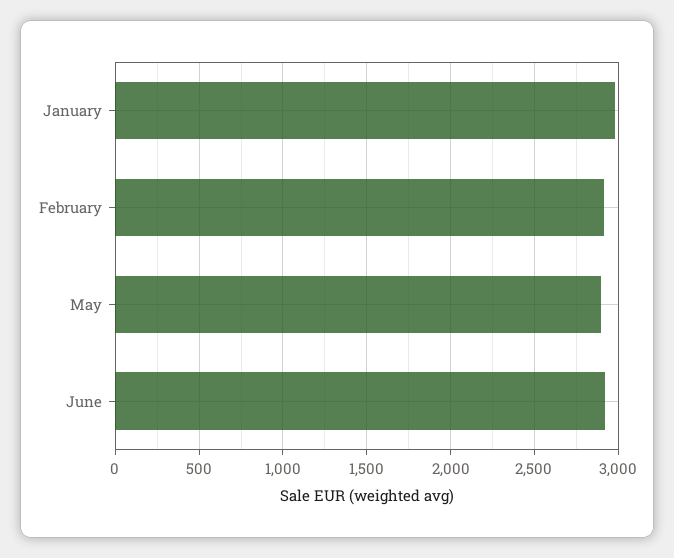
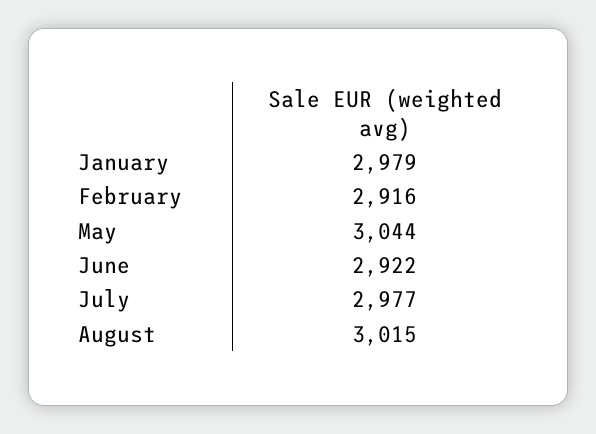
May: 2900 -> 3044
July: none -> 2977
August: none -> 3015

